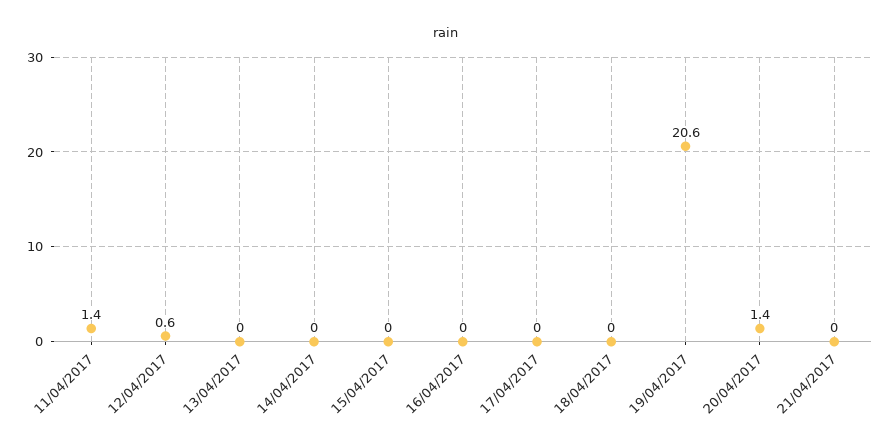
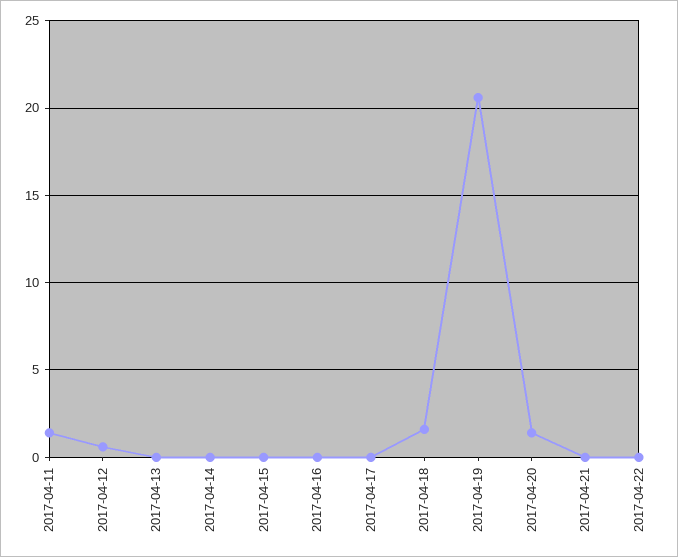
18/04/2017: 0 -> 1.5
2017-04-22: none -> 0

